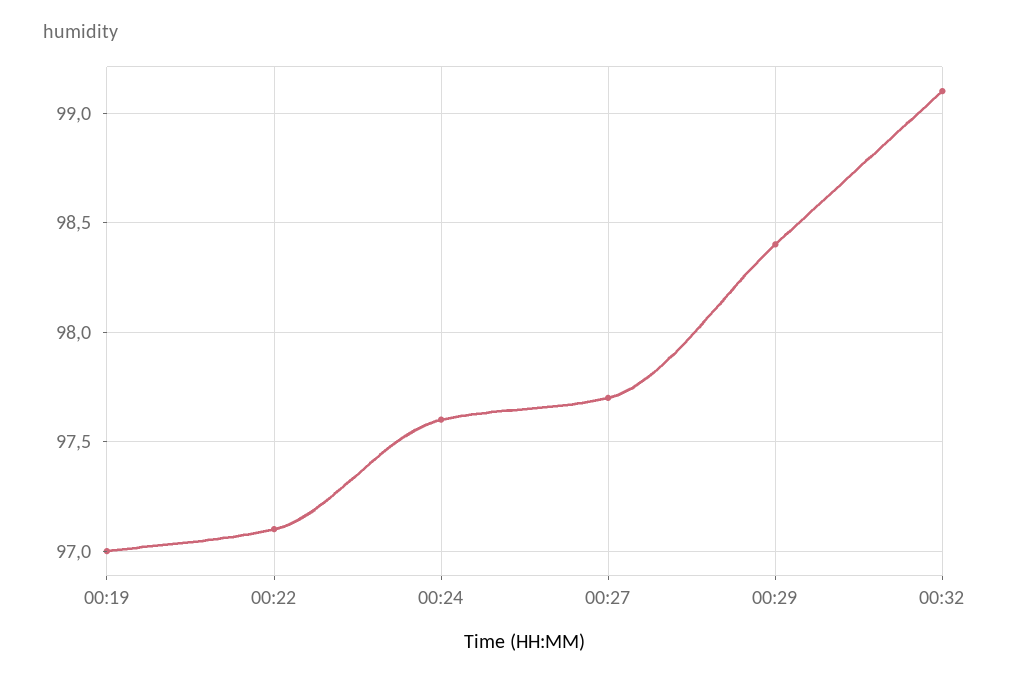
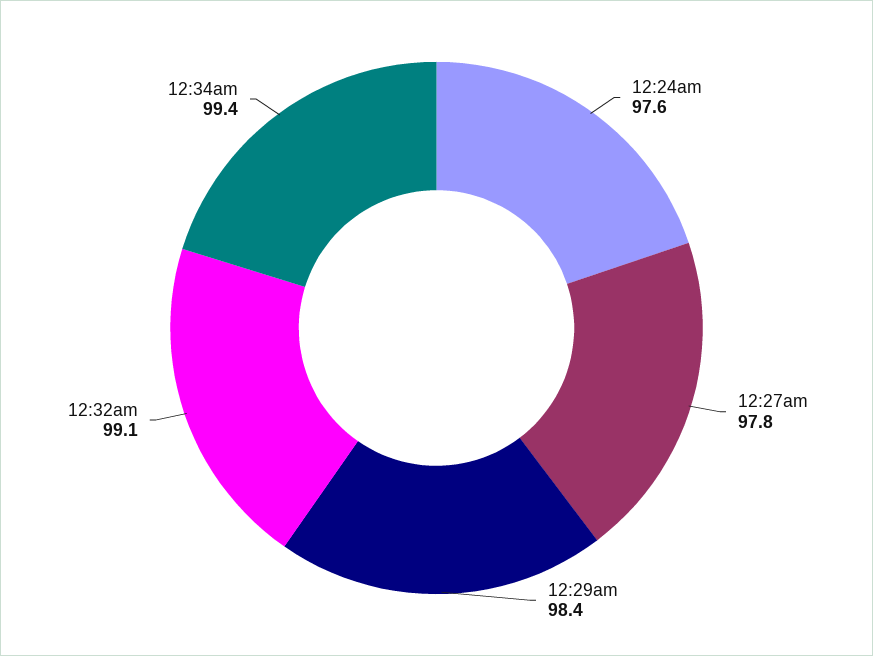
00:19: 97 -> none
00:22: 97.1 -> none
00:27: 97.7 -> 97.8
12:34am: none -> 99.4

